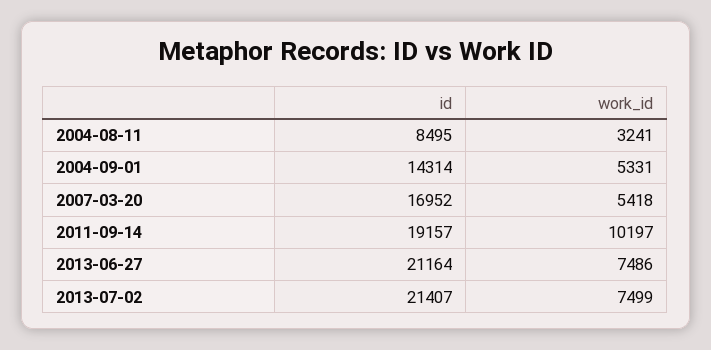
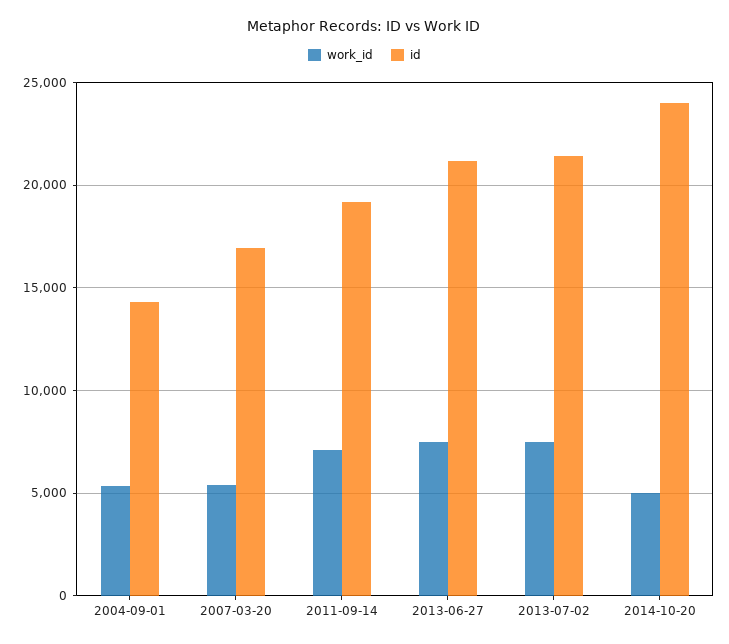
id, 2004-08-11: 8495 -> none
work_id, 2004-08-11: 3241 -> none
work_id, 2011-09-14: 10197 -> 7000
work_id, 2014-10-20: none -> 5000
id, 2014-10-20: none -> 24000

